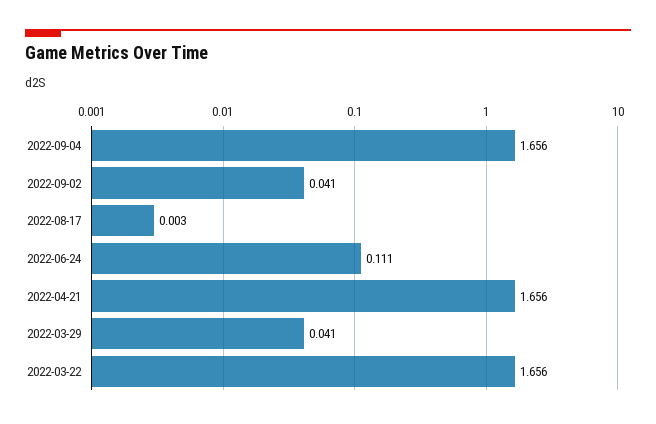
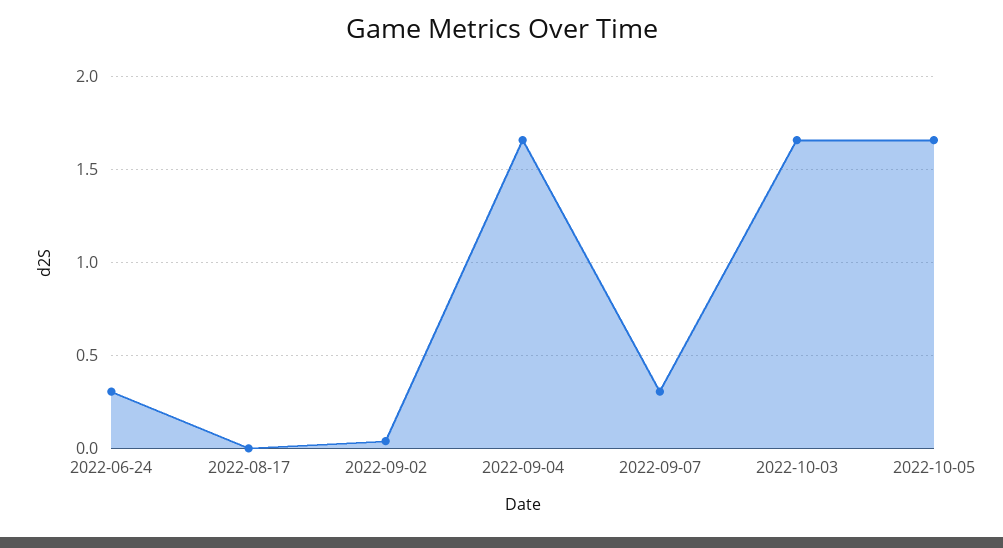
2022-06-24: 0.111 -> 0.3
2022-04-21: 1.656 -> none
2022-03-29: 0.041 -> none
2022-03-22: 1.656 -> none
2022-09-07: none -> 0.3
2022-10-03: none -> 1.65
2022-10-05: none -> 1.65

